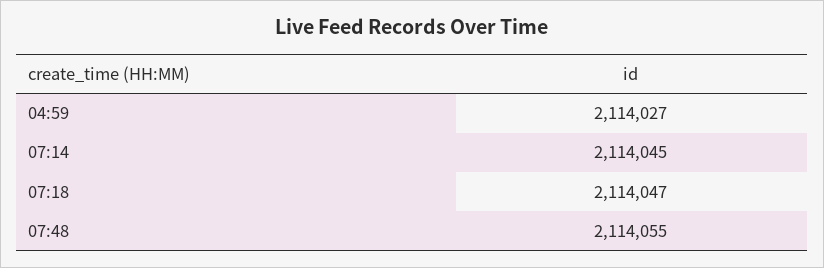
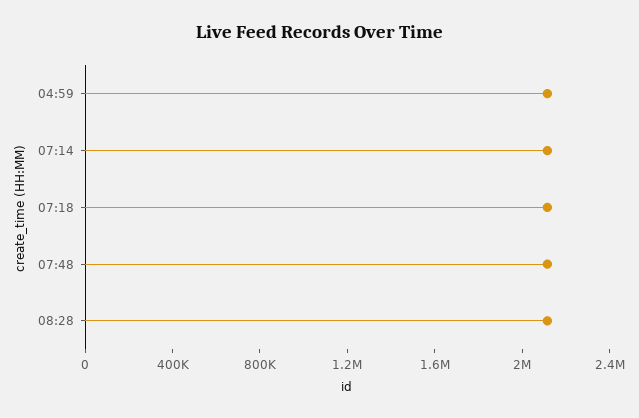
08:28: none -> 2100000

